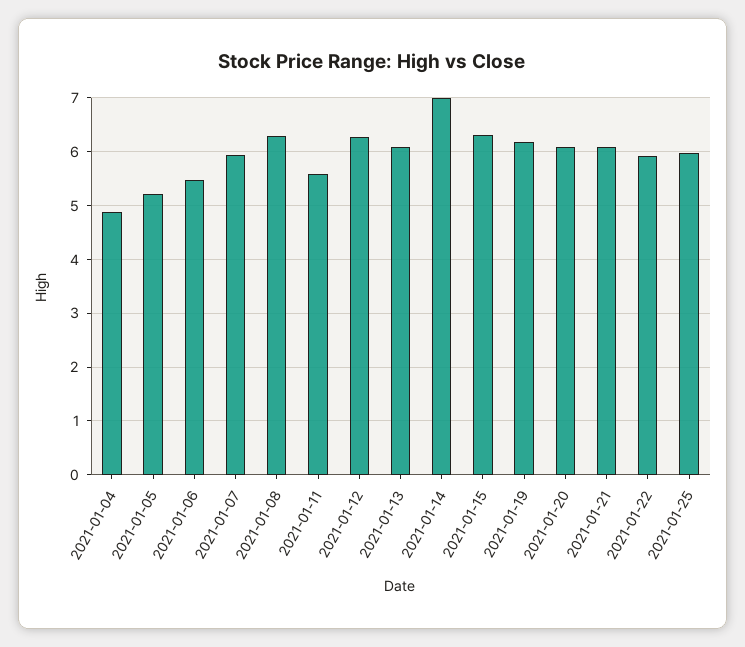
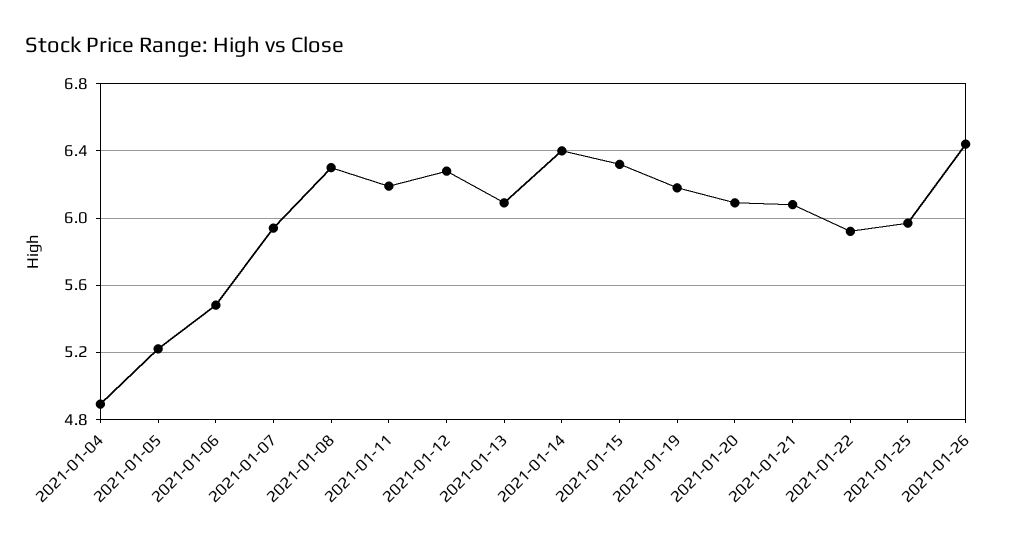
2021-01-11: 5.6 -> 6.2
2021-01-14: 7 -> 6.4
2021-01-26: none -> 6.45

